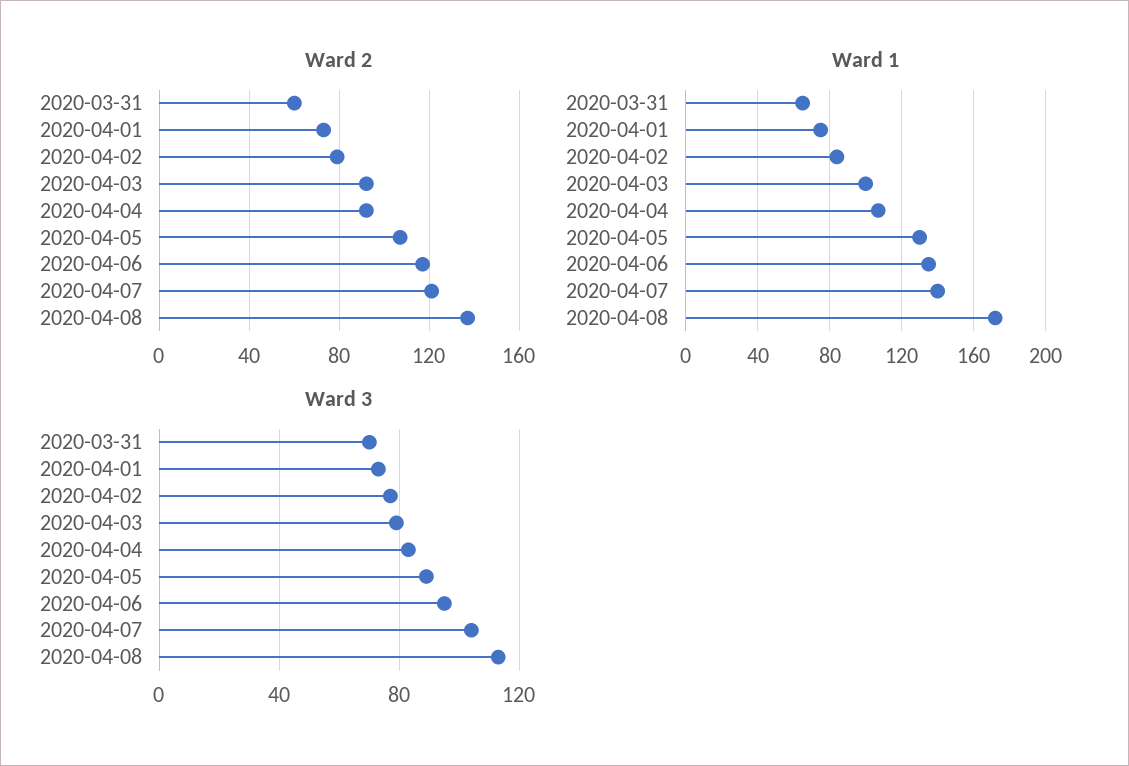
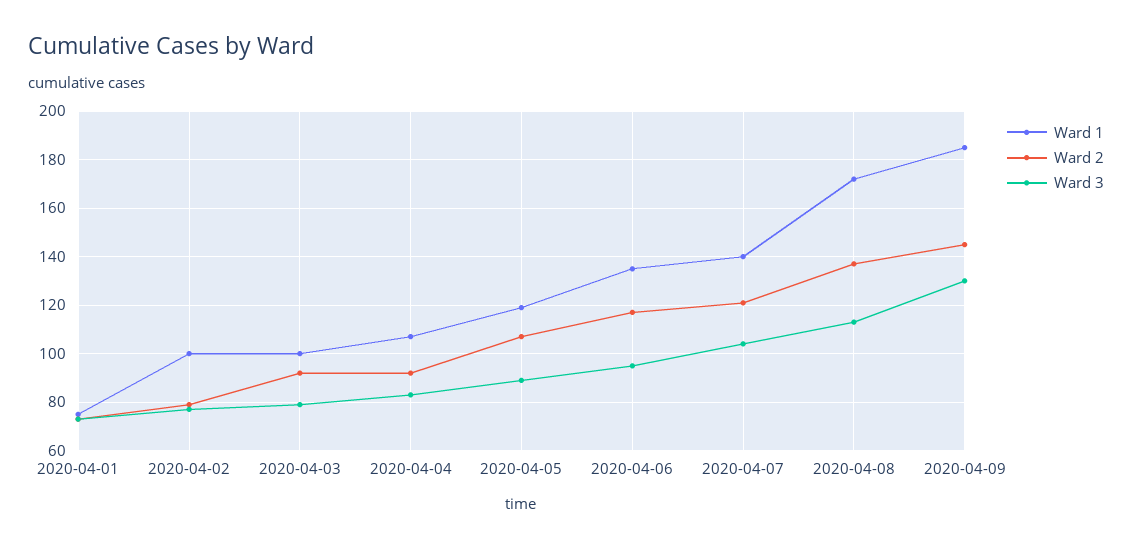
Ward 2, 2020-03-31: 60 -> none
Ward 1, 2020-03-31: 65 -> none
Ward 1, 2020-04-02: 85 -> 100
Ward 1, 2020-04-05: 130 -> 120
Ward 3, 2020-03-31: 70 -> none
Ward 1, 2020-04-09: none -> 185
Ward 2, 2020-04-09: none -> 145
Ward 3, 2020-04-09: none -> 130

